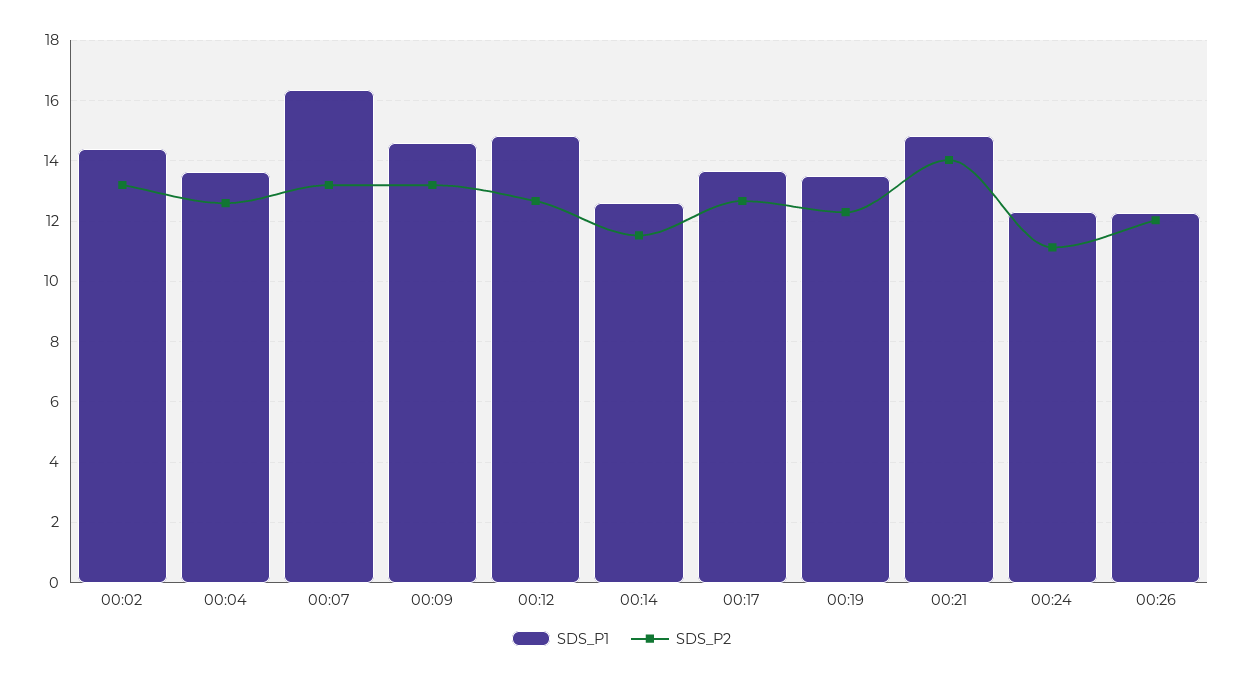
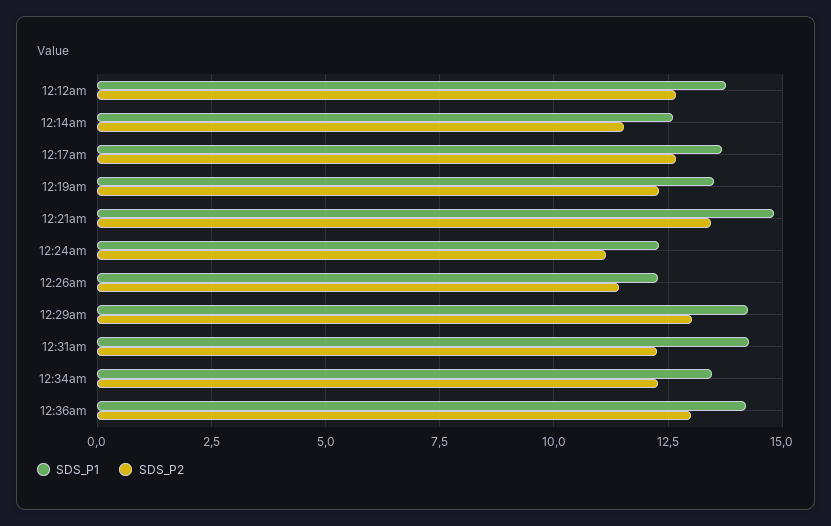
SDS_P1, 00:02: 14.4 -> none
SDS_P2, 00:02: 13.2 -> none
SDS_P1, 00:04: 13.6 -> none
SDS_P2, 00:04: 12.6 -> none
SDS_P1, 00:07: 16.4 -> none
SDS_P2, 00:07: 13.2 -> none
SDS_P1, 00:09: 14.6 -> none
SDS_P2, 00:09: 13.2 -> none
SDS_P1, 00:12: 14.8 -> 13.75
SDS_P2, 00:21: 14 -> 13.5
SDS_P2, 00:26: 12 -> 11.5
SDS_P1, 12:29am: none -> 14.25
SDS_P2, 12:29am: none -> 13
SDS_P1, 12:31am: none -> 14.25
SDS_P2, 12:31am: none -> 12.25
SDS_P1, 12:34am: none -> 13.5
SDS_P2, 12:34am: none -> 12.25
SDS_P1, 12:36am: none -> 14.25
SDS_P2, 12:36am: none -> 13

